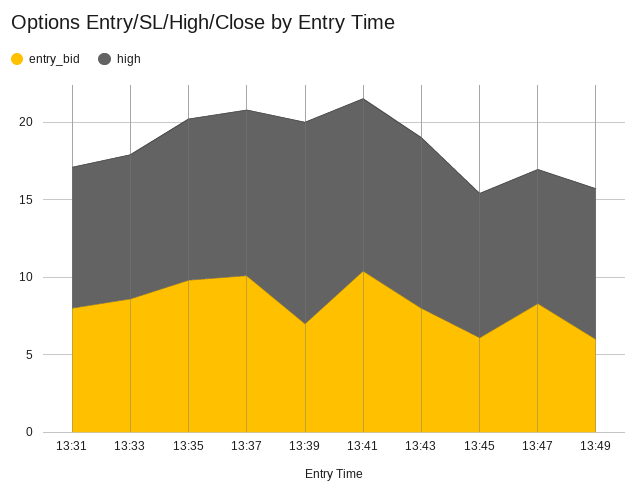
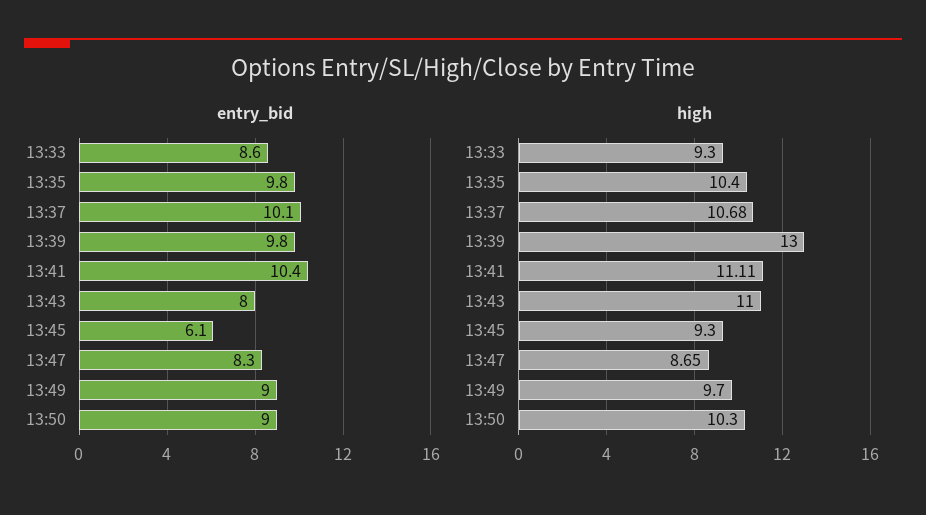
entry_bid, 13:31: 8 -> none
high, 13:31: 9 -> none
entry_bid, 13:39: 7 -> 9.8
entry_bid, 13:49: 6 -> 9
entry_bid, 13:50: none -> 9
high, 13:50: none -> 10.3

